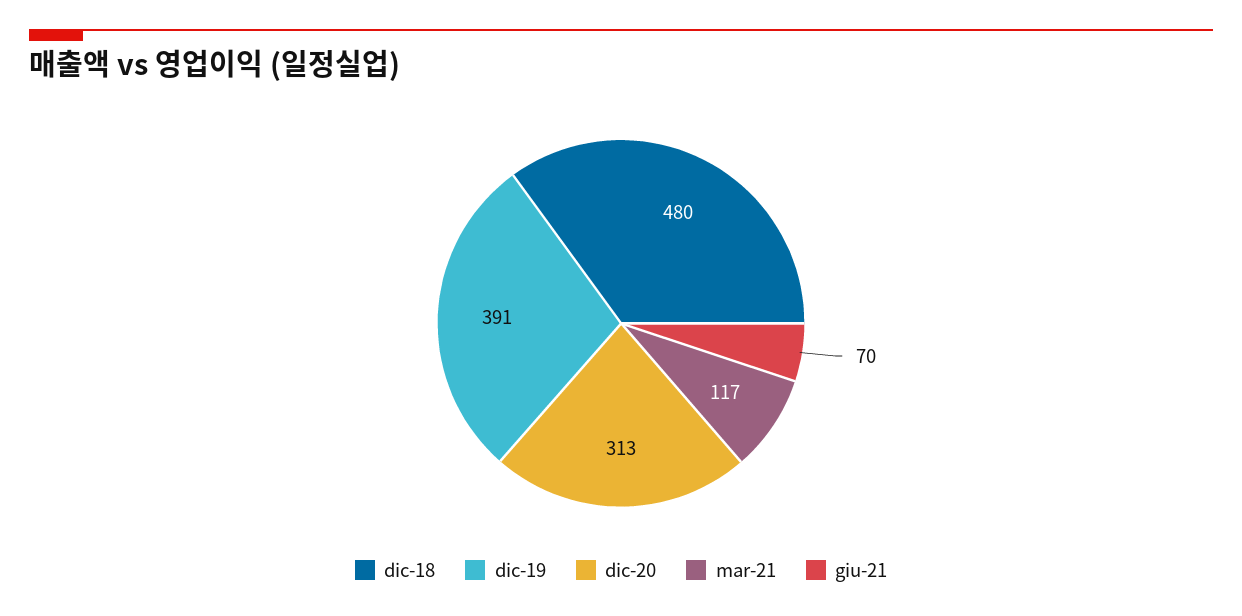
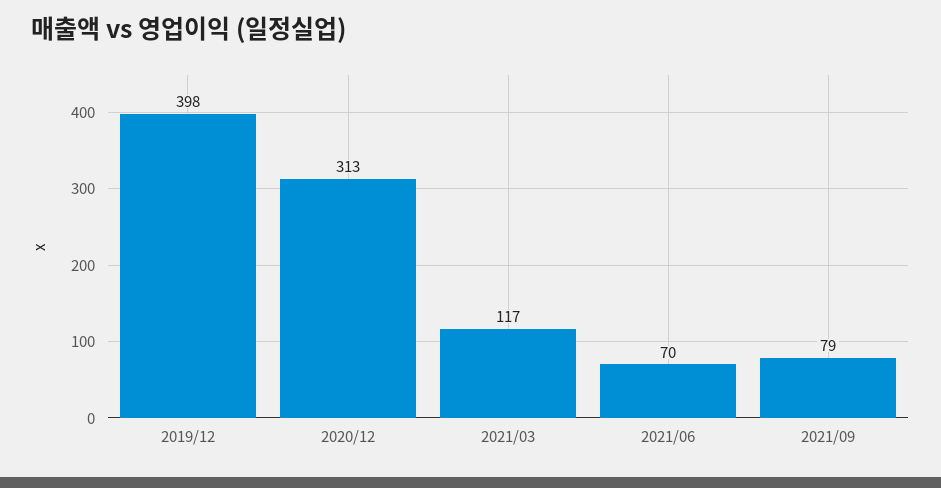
dic-18: 480 -> none
dic-19: 391 -> 398
2021/09: none -> 79

